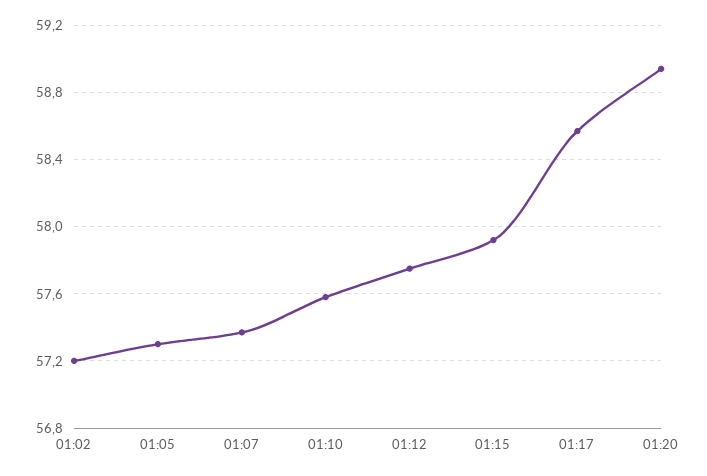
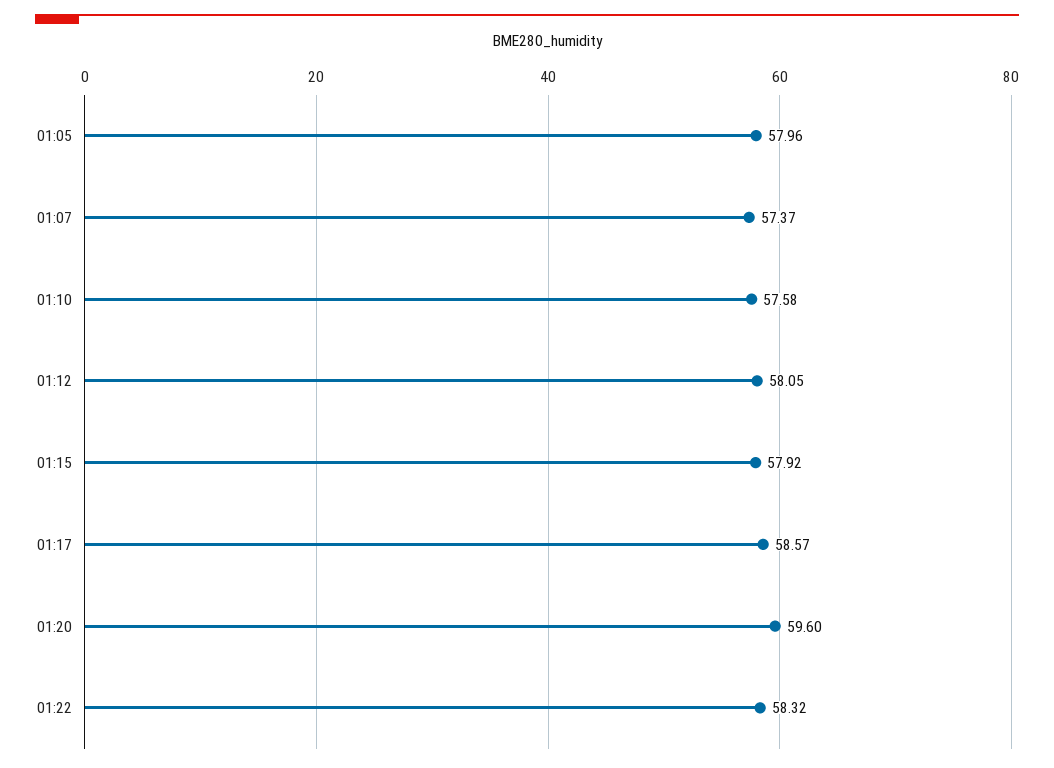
01:02: 57.2 -> none
01:05: 57.3 -> 57.96
01:12: 57.75 -> 58.05
01:20: 58.95 -> 59.6
01:22: none -> 58.32

